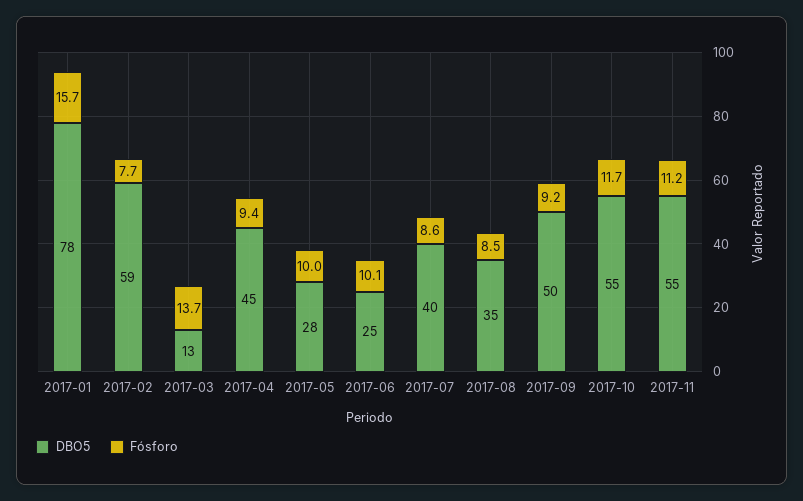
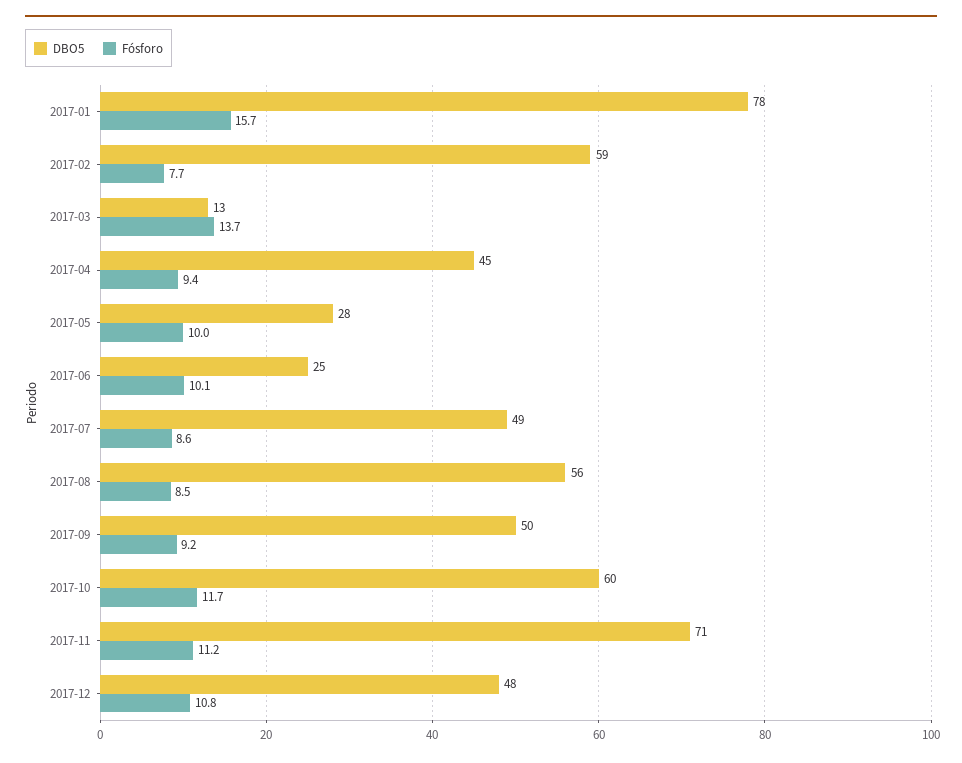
DBO5, 2017-07: 40 -> 49
DBO5, 2017-08: 35 -> 56
DBO5, 2017-10: 55 -> 60
DBO5, 2017-11: 55 -> 71
DBO5, 2017-12: none -> 48
Fósforo, 2017-12: none -> 10.8

